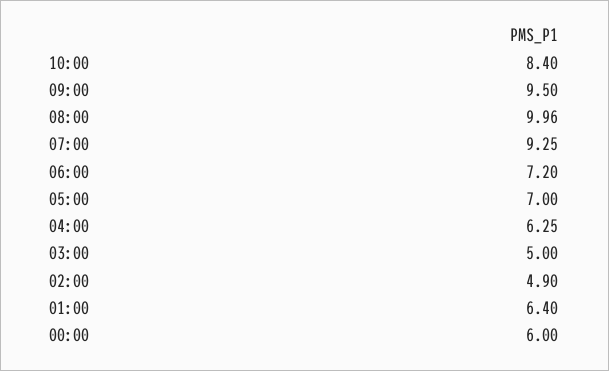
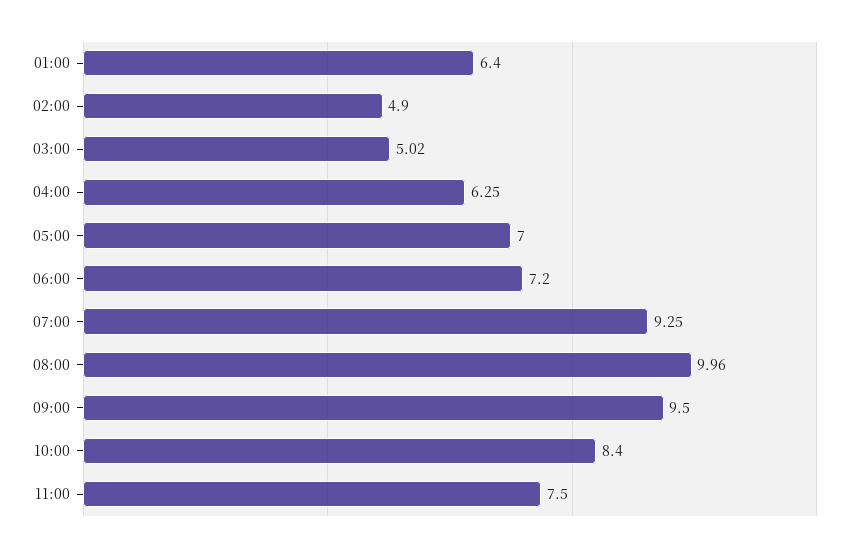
03:00: 5 -> 5.02
00:00: 6 -> none
11:00: none -> 7.5

